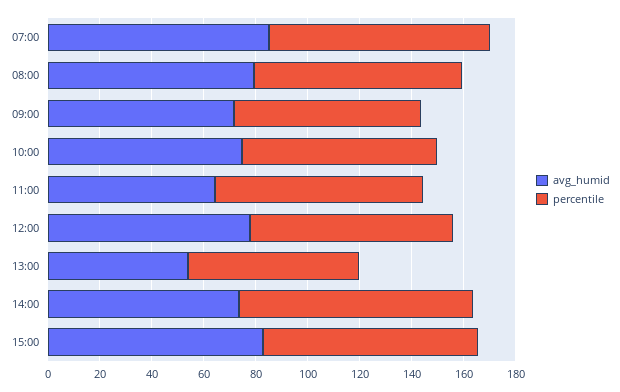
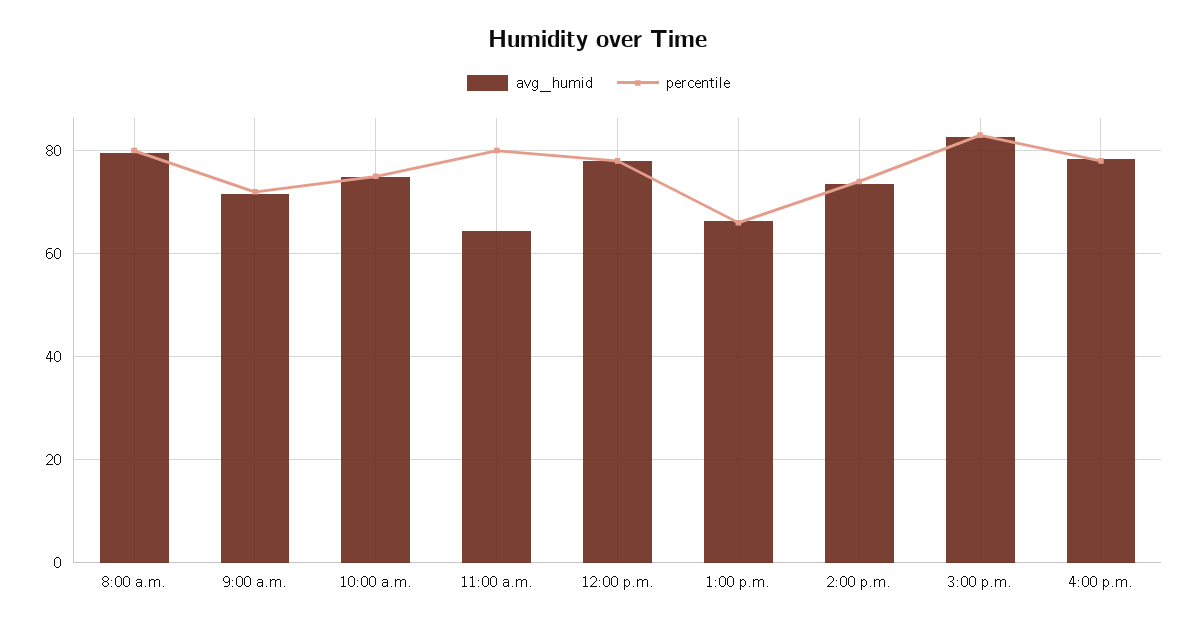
avg_humid, 07:00: 85 -> none
percentile, 07:00: 85 -> none
avg_humid, 13:00: 55 -> 66
percentile, 14:00: 90 -> 74
avg_humid, 4:00 p.m.: none -> 78
percentile, 4:00 p.m.: none -> 78

